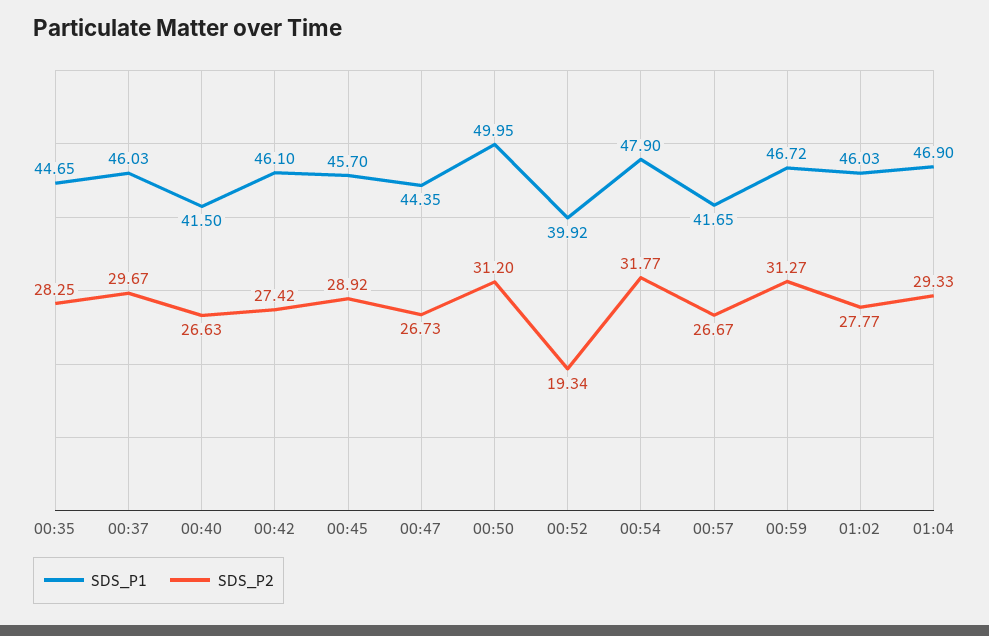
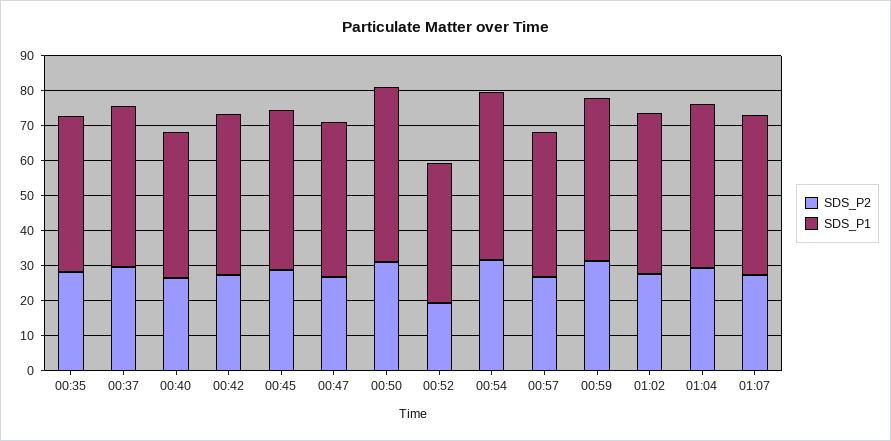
SDS_P2, 01:07: none -> 27.5
SDS_P1, 01:07: none -> 45

